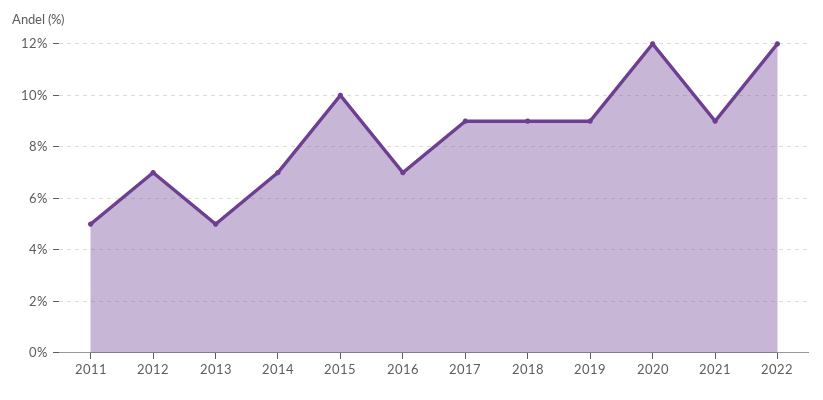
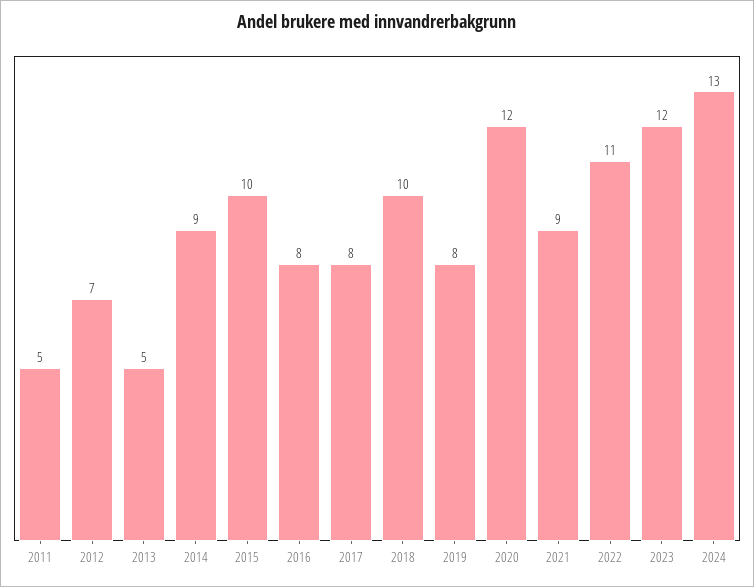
2014: 7 -> 9
2016: 7 -> 8
2017: 9 -> 8
2018: 9 -> 10
2019: 9 -> 8
2022: 12 -> 11
2023: none -> 12
2024: none -> 13

